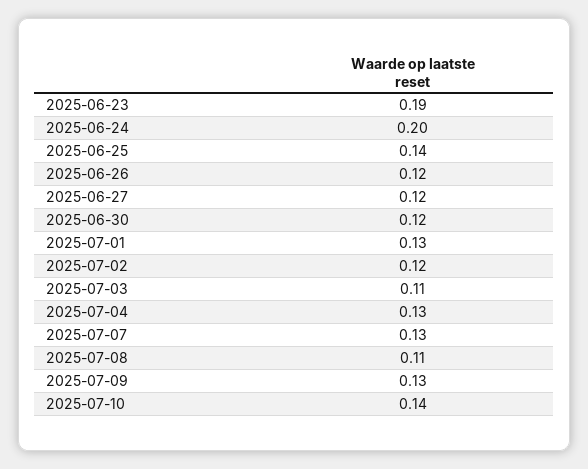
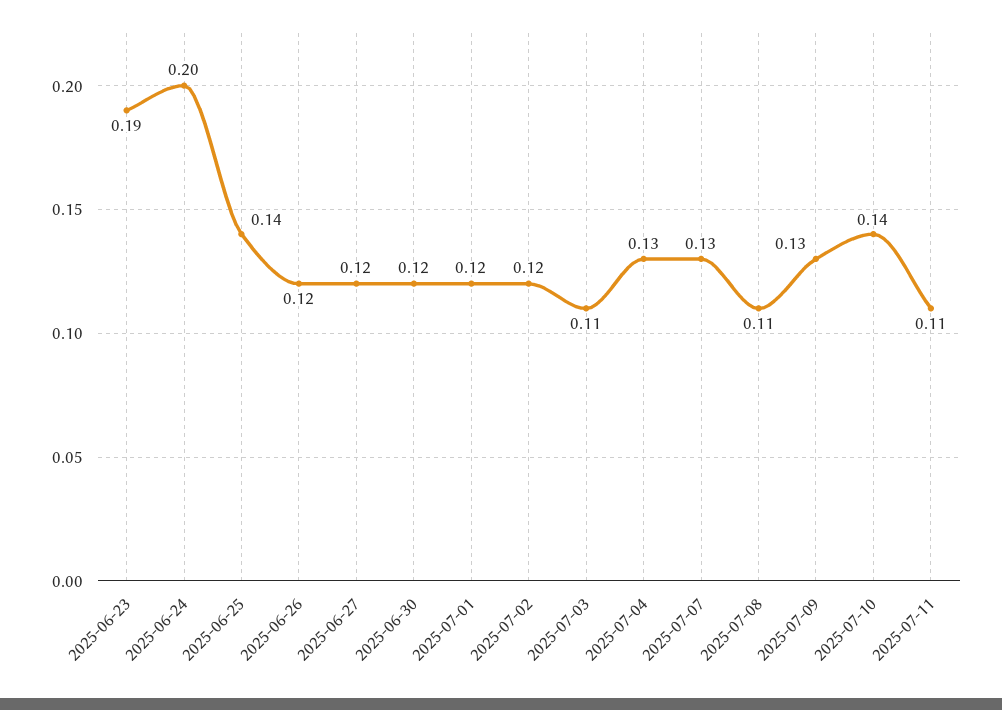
2025-07-01: 0.13 -> 0.12
2025-07-11: none -> 0.11

